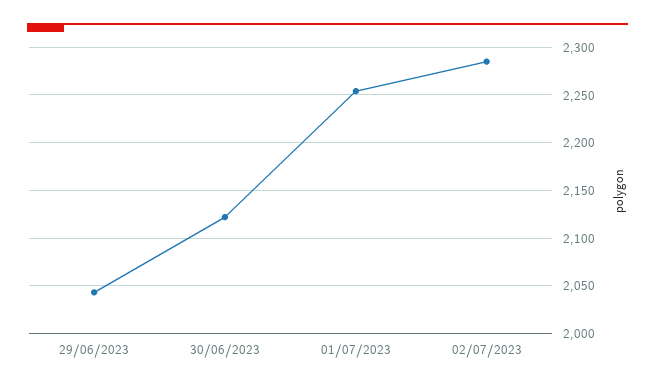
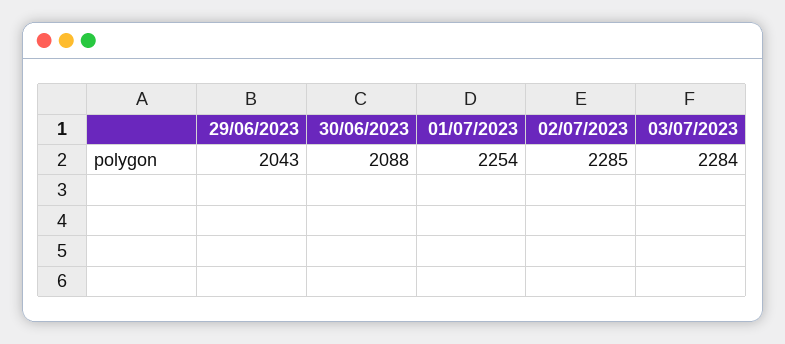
30/06/2023: 2120 -> 2088
03/07/2023: none -> 2284

